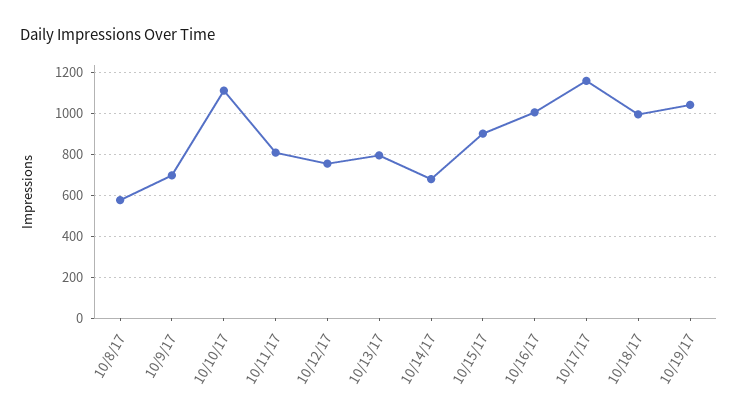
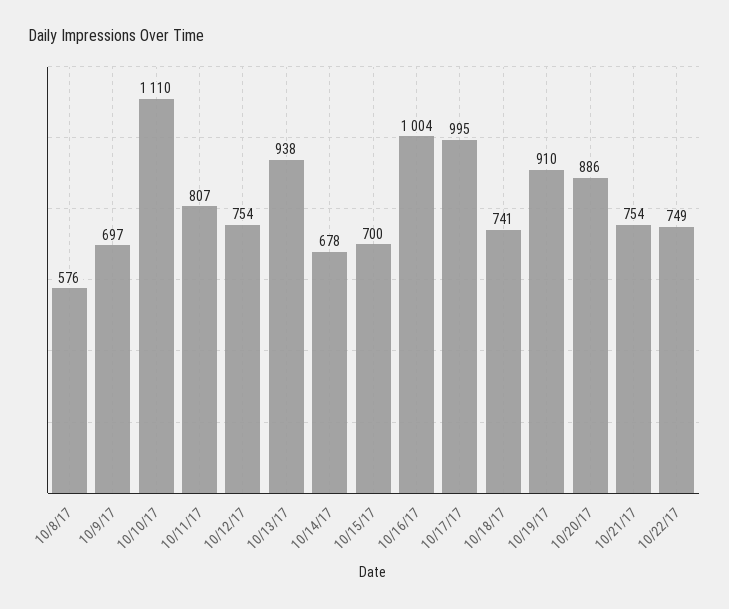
10/13/17: 800 -> 938
10/15/17: 900 -> 700
10/17/17: 1150 -> 995
10/18/17: 1000 -> 741
10/19/17: 1050 -> 910
10/20/17: none -> 886
10/21/17: none -> 754
10/22/17: none -> 749

